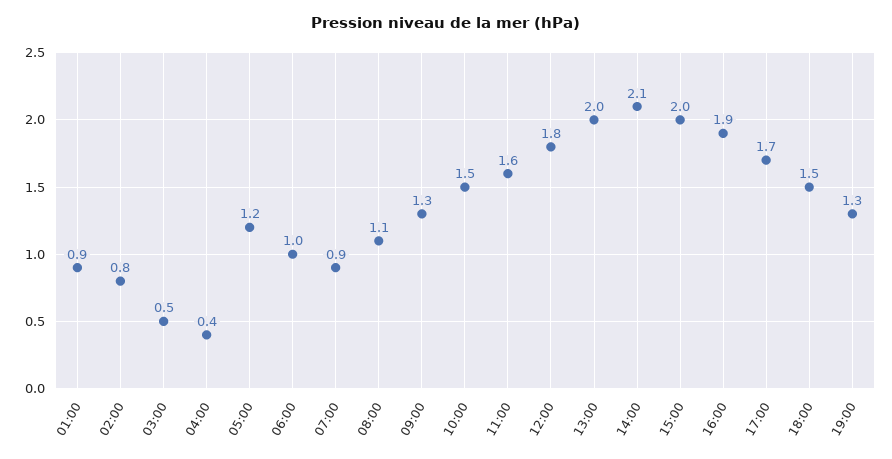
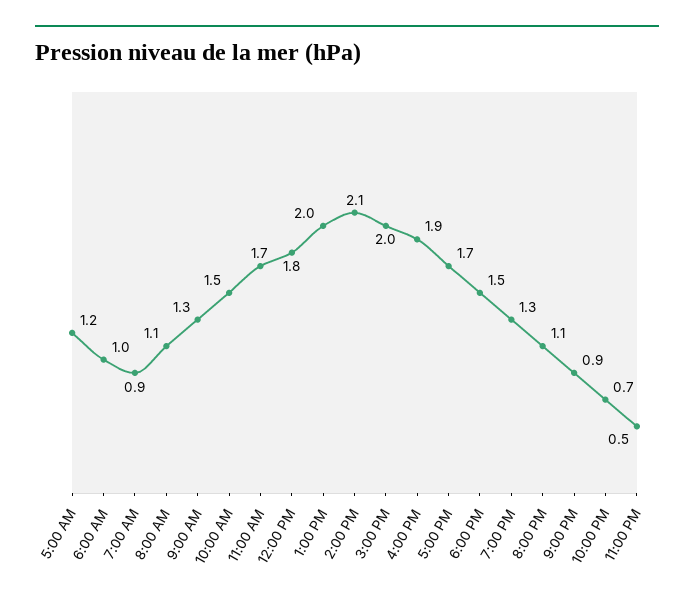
01:00: 0.9 -> none
02:00: 0.8 -> none
03:00: 0.5 -> none
04:00: 0.4 -> none
11:00: 1.6 -> 1.7
8:00 PM: none -> 1.1
9:00 PM: none -> 0.9
10:00 PM: none -> 0.7
11:00 PM: none -> 0.5

